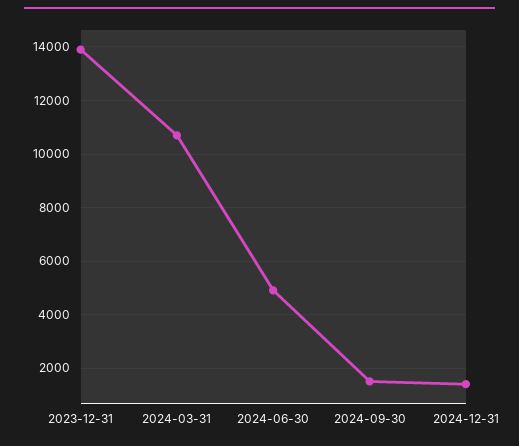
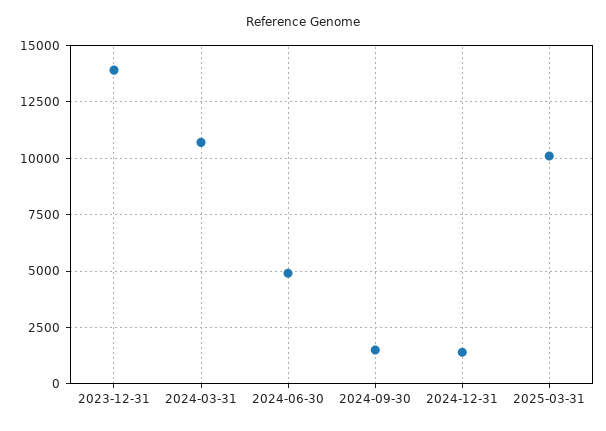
2025-03-31: none -> 10000

